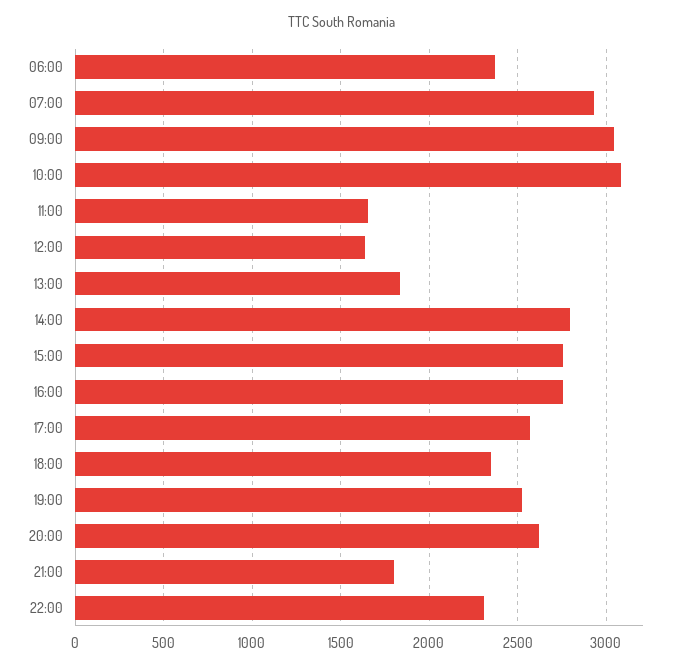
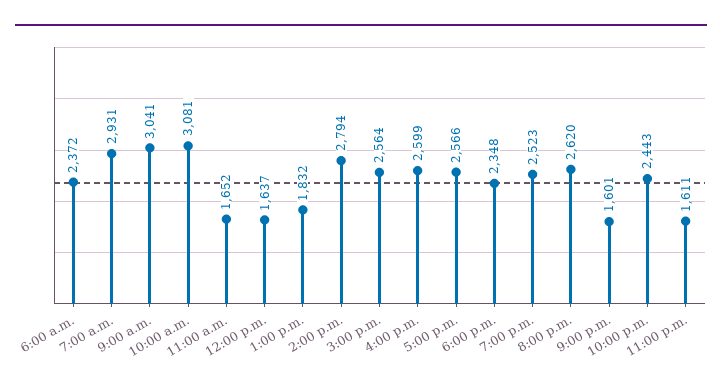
15:00: 2750 -> 2564
16:00: 2750 -> 2599
21:00: 1800 -> 1601
22:00: 2300 -> 2443
11:00 p.m.: none -> 1611

